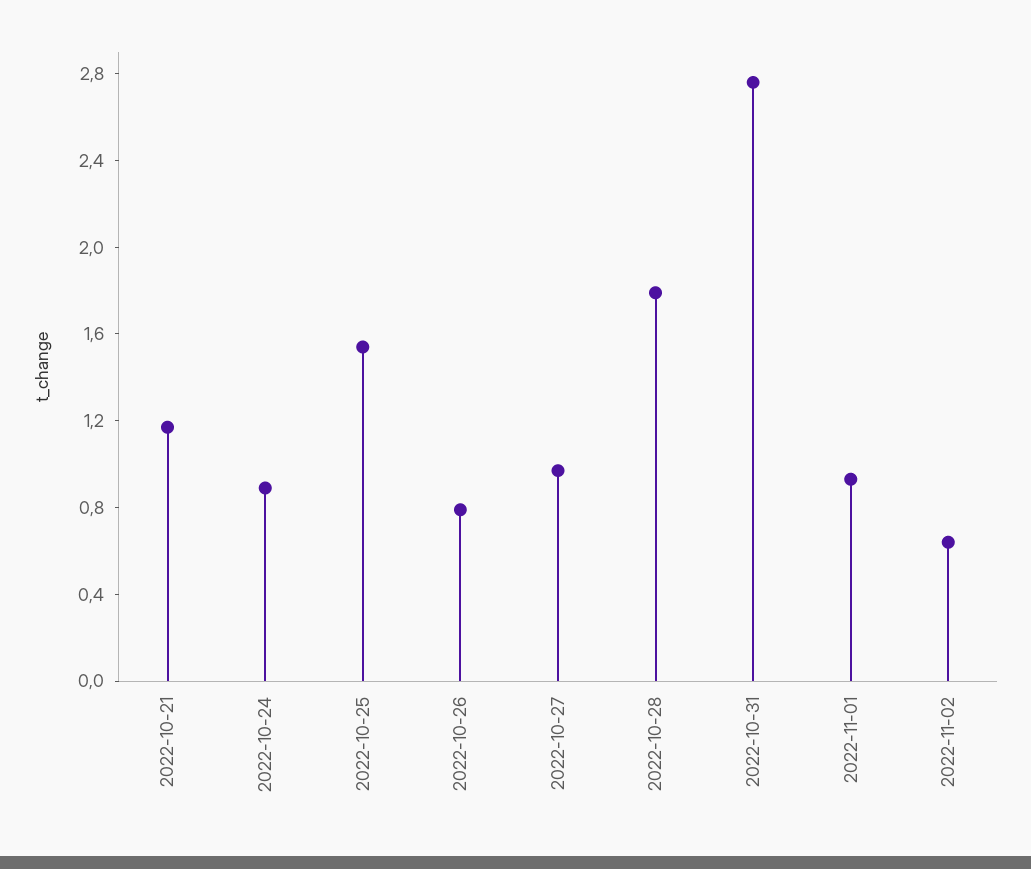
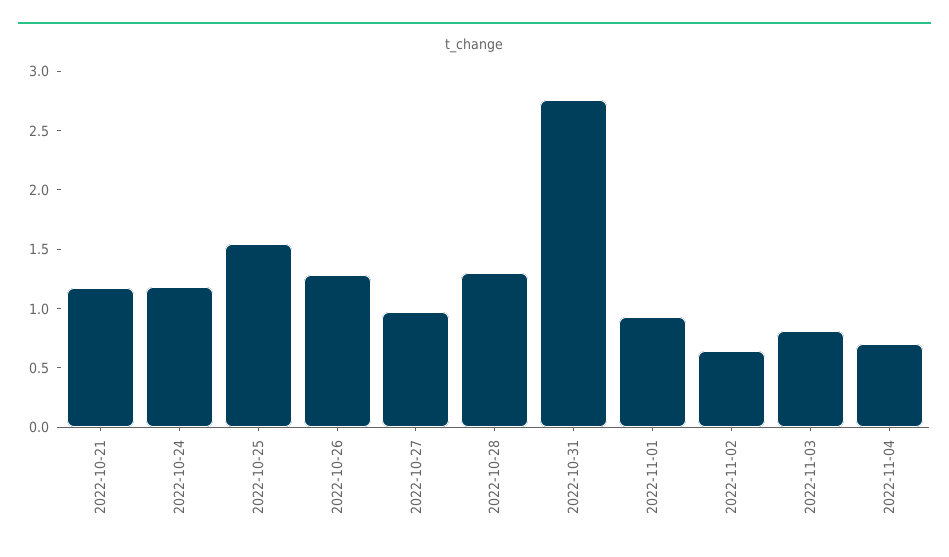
2022-10-24: 0.9 -> 1.2
2022-10-26: 0.8 -> 1.3
2022-10-28: 1.8 -> 1.3
2022-11-03: none -> 0.8
2022-11-04: none -> 0.7

